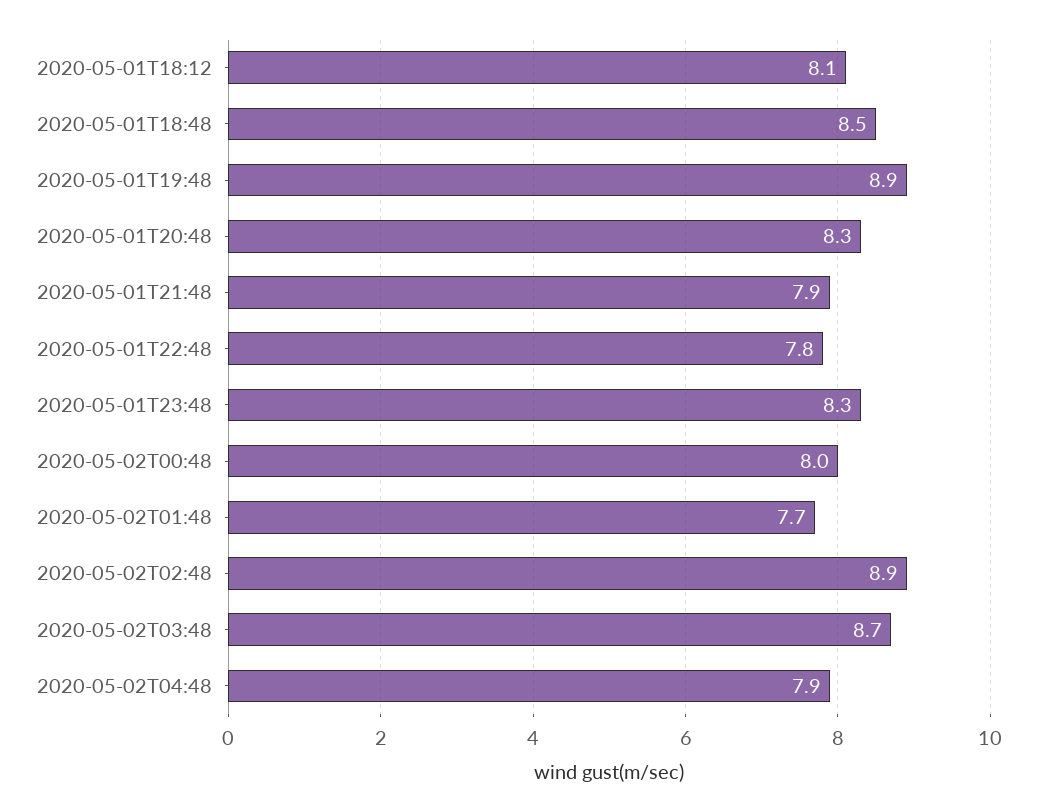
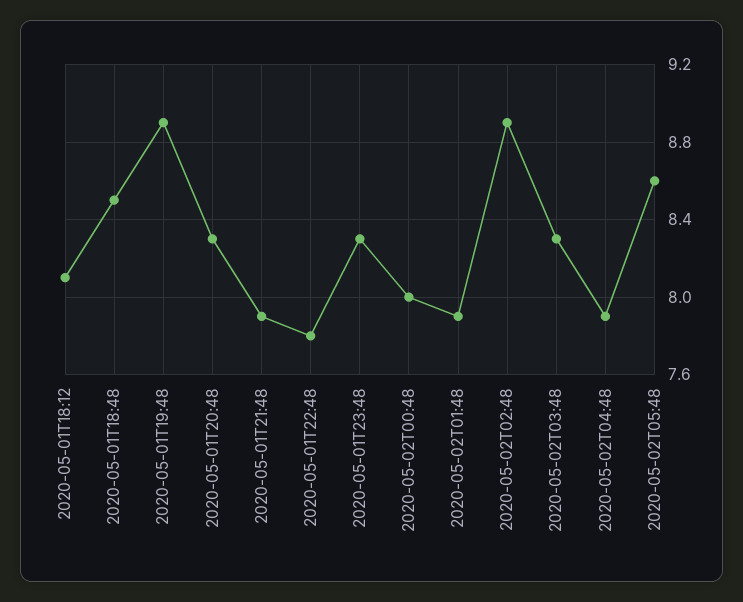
2020-05-02T01:48: 7.7 -> 7.9
2020-05-02T03:48: 8.7 -> 8.3
2020-05-02T05:48: none -> 8.6

